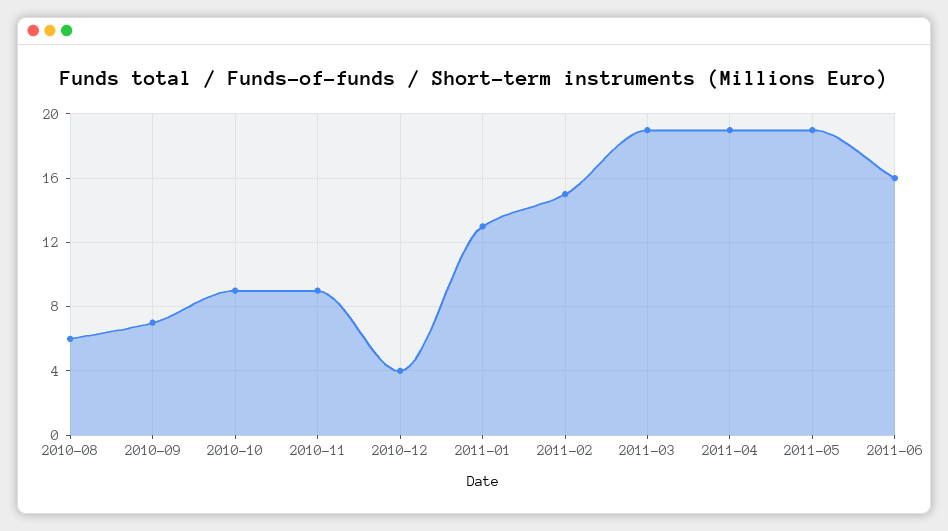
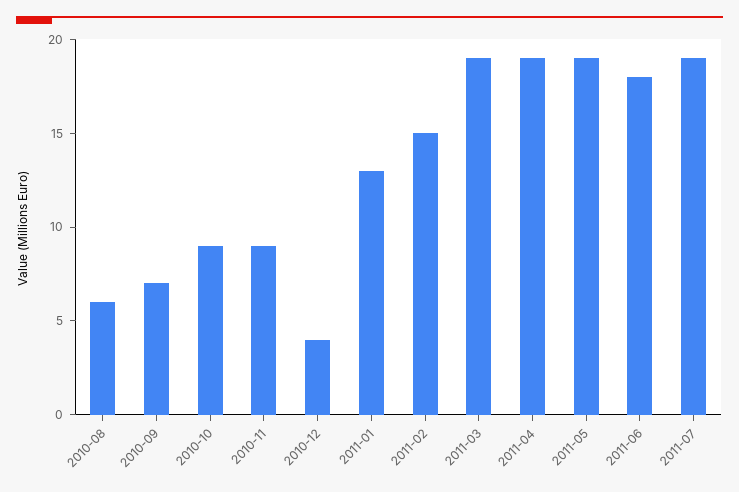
2011-06: 16 -> 18
2011-07: none -> 19

